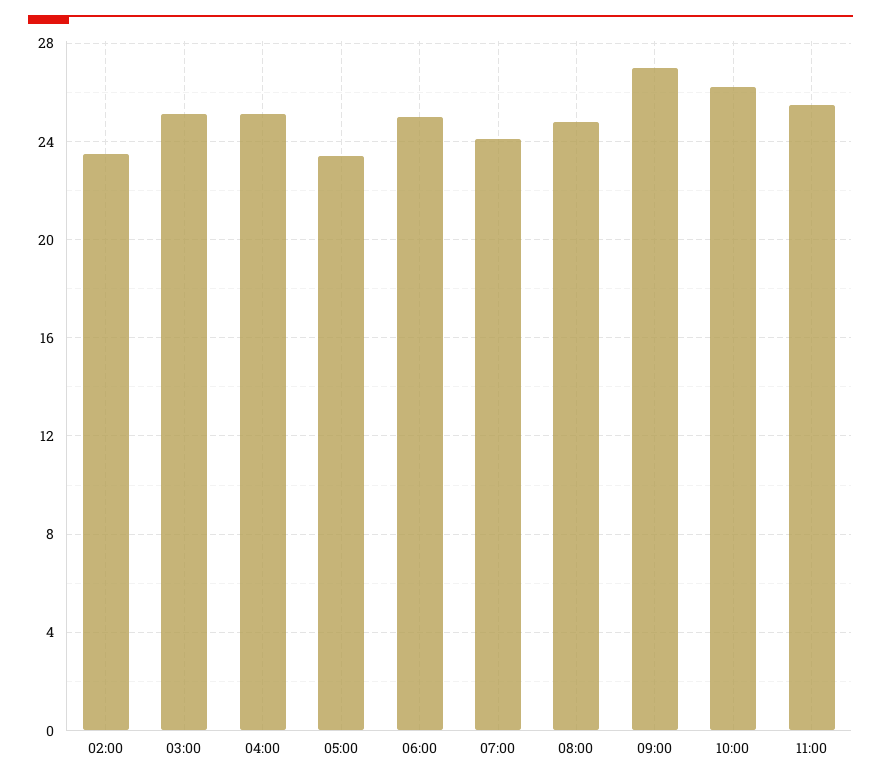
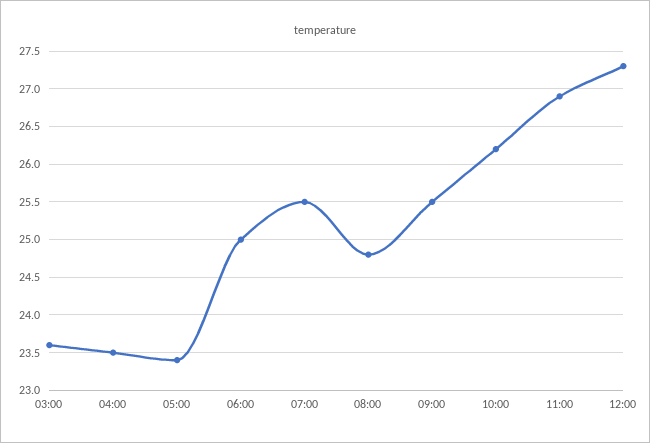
02:00: 23.5 -> none
03:00: 25 -> 23.6
04:00: 25 -> 23.5
07:00: 24 -> 25.5
09:00: 27 -> 25.5
11:00: 25.5 -> 26.9
12:00: none -> 27.3

